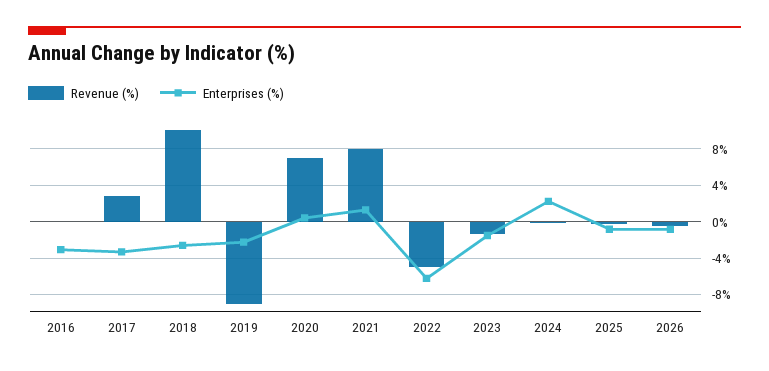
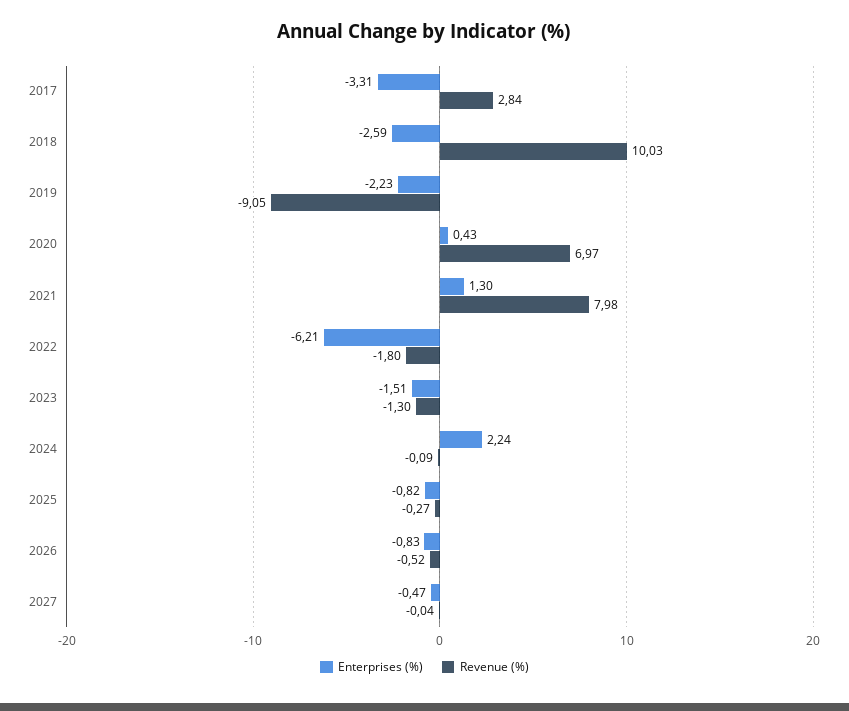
Revenue (%), 2016: 0 -> none
Enterprises (%), 2016: -3 -> none
Revenue (%), 2022: -5 -> -1.8
Enterprises (%), 2027: none -> -0.47
Revenue (%), 2027: none -> -0.04

